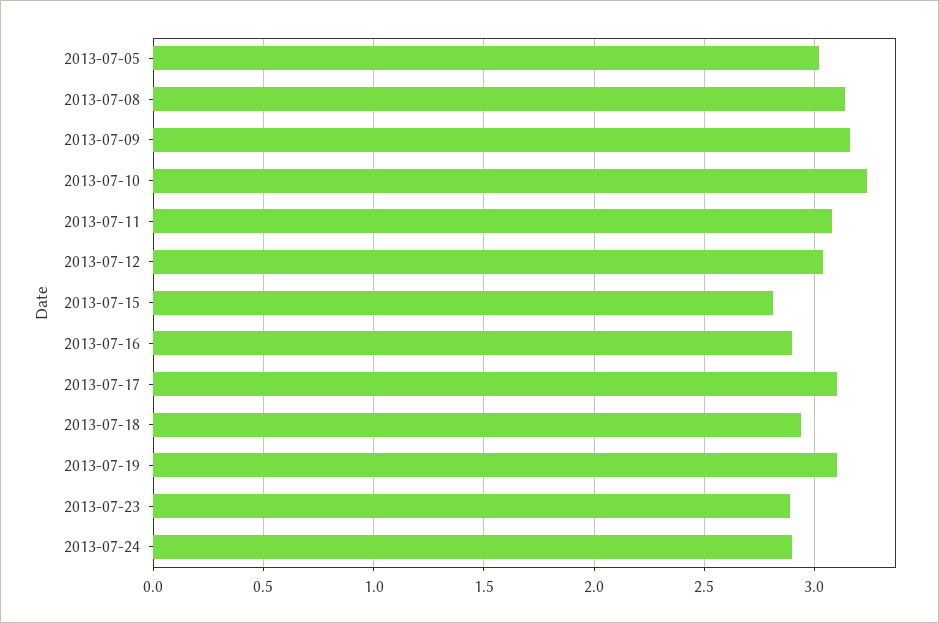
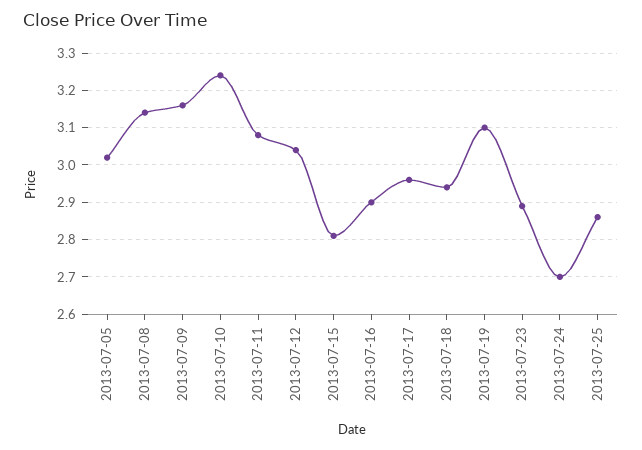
2013-07-17: 3.1 -> 2.95
2013-07-24: 2.9 -> 2.7
2013-07-25: none -> 2.85

